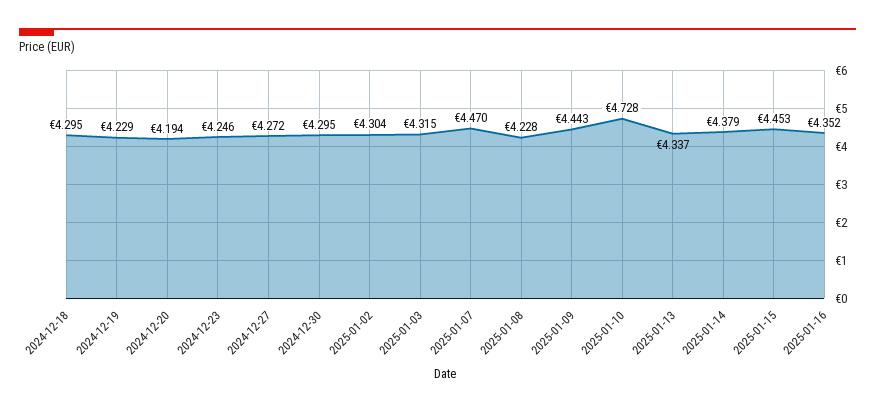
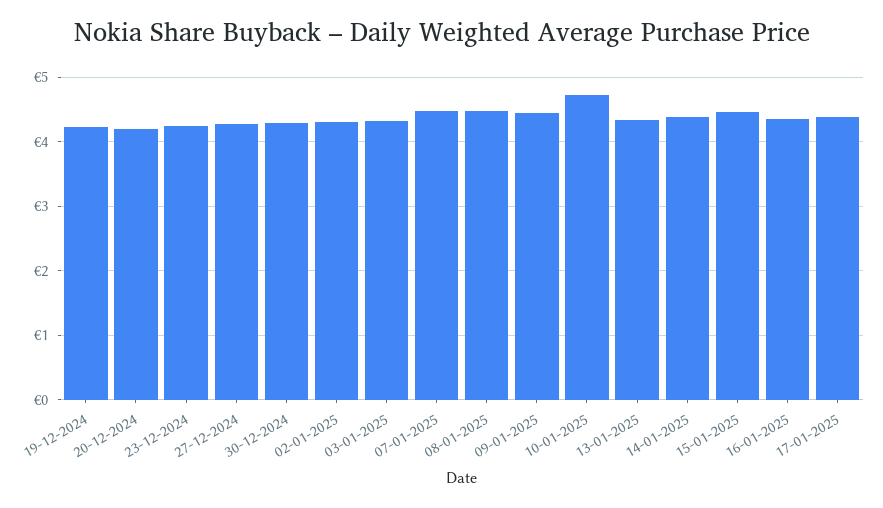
2024-12-18: 4.295 -> none
2025-01-08: 4.228 -> 4.5
17-01-2025: none -> 4.4

